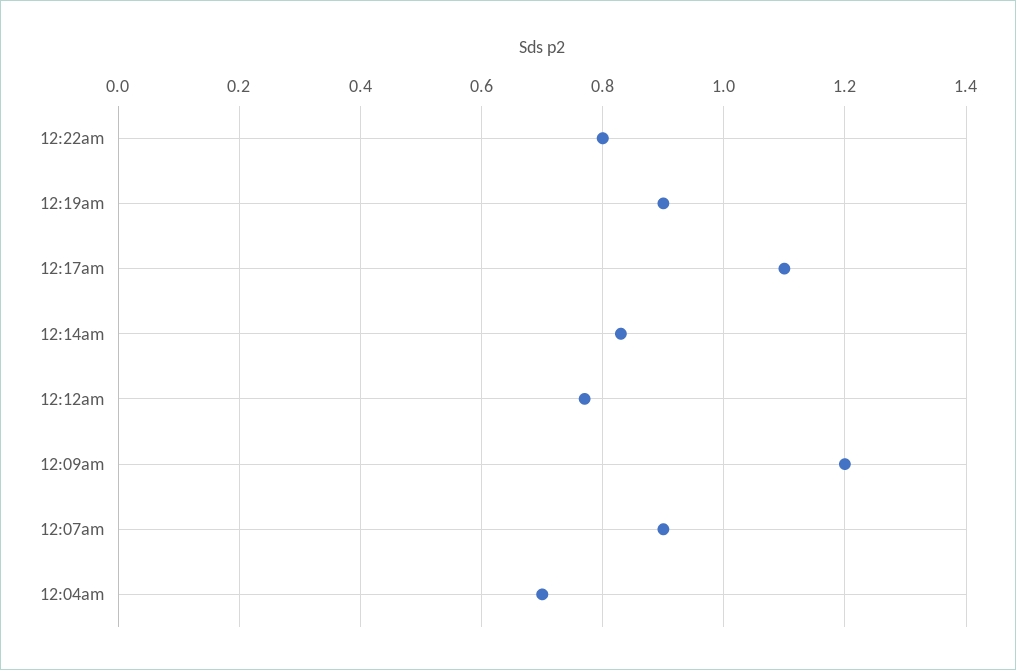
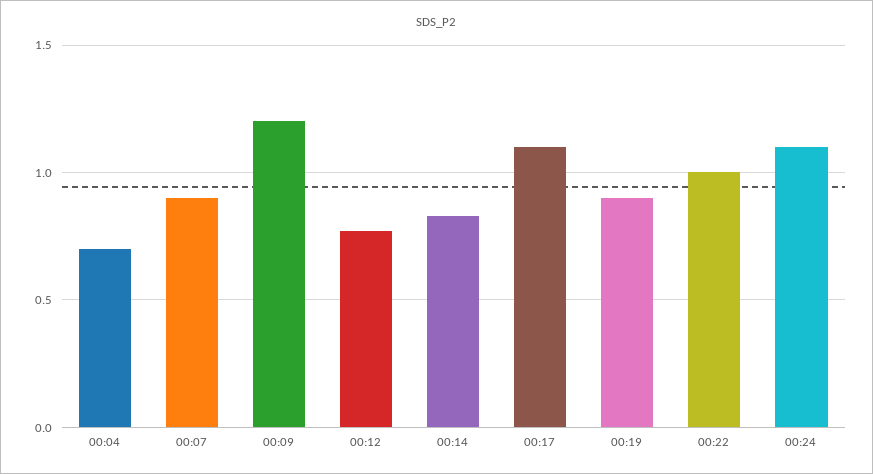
12:22am: 0.8 -> 1
00:24: none -> 1.1

